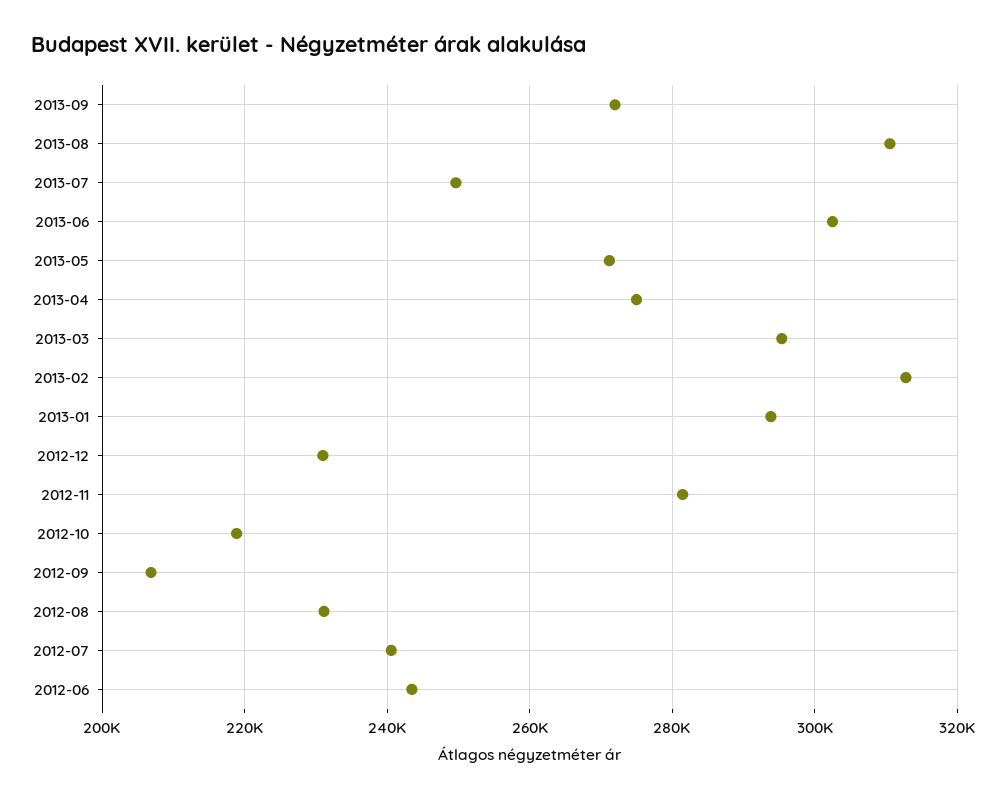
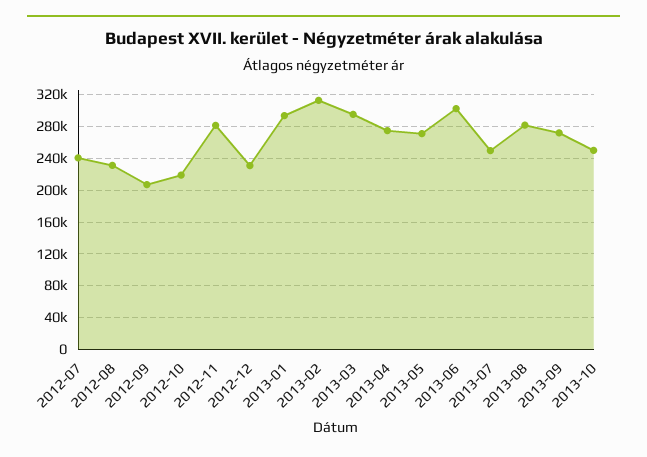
2013-08: 310000 -> 280000
2012-06: 244000 -> none
2013-10: none -> 250000

